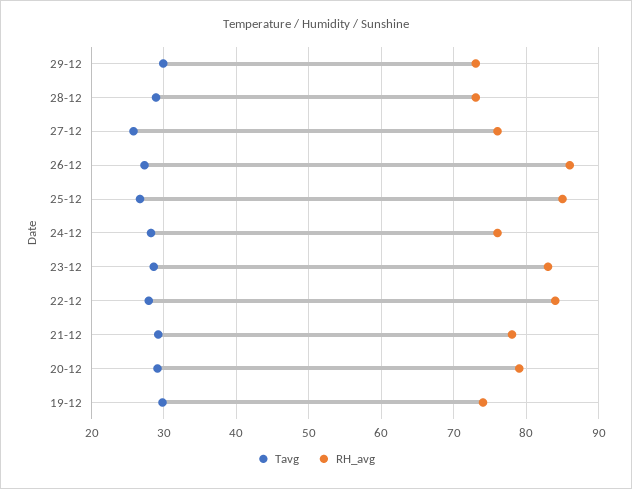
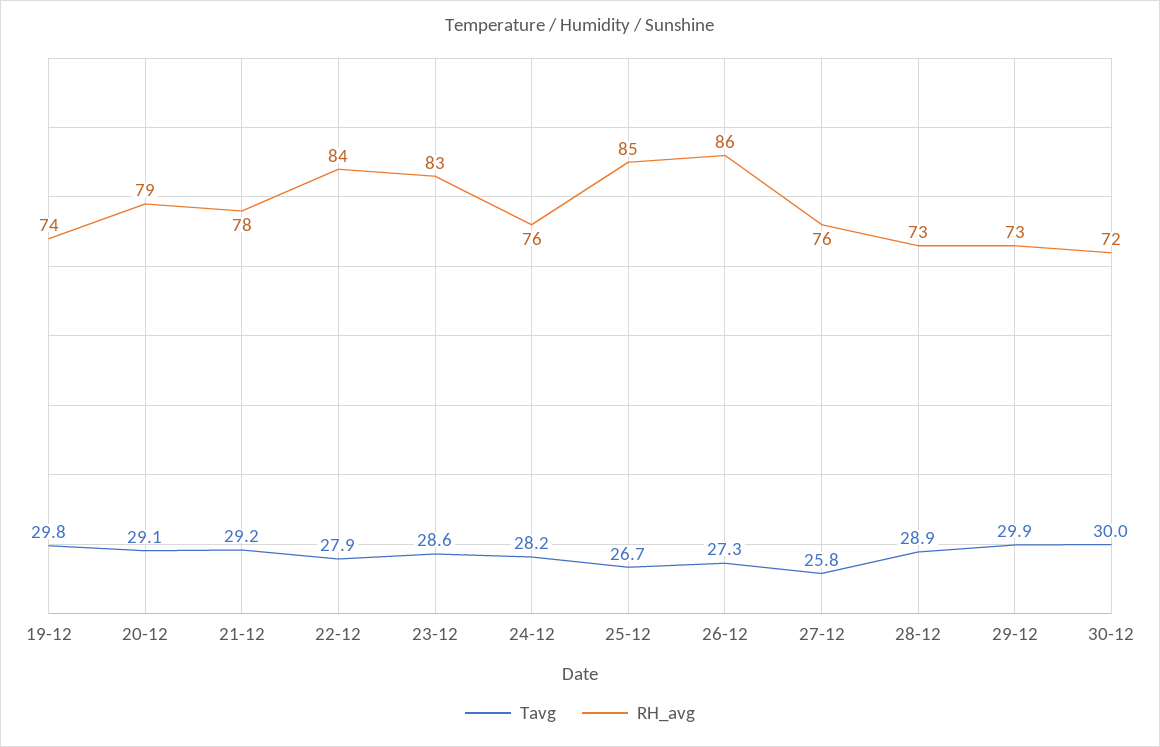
Tavg, 30-12: none -> 30
RH_avg, 30-12: none -> 72

